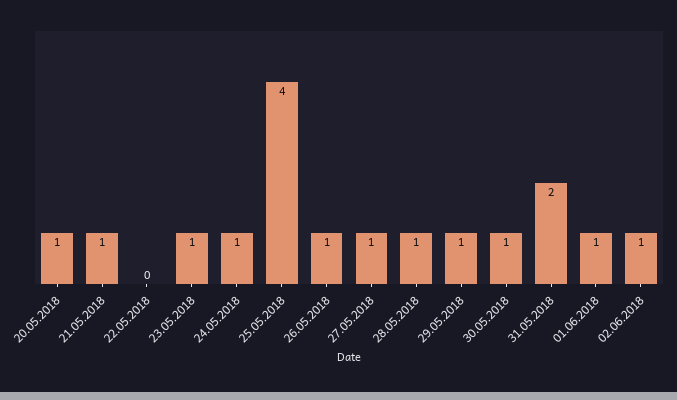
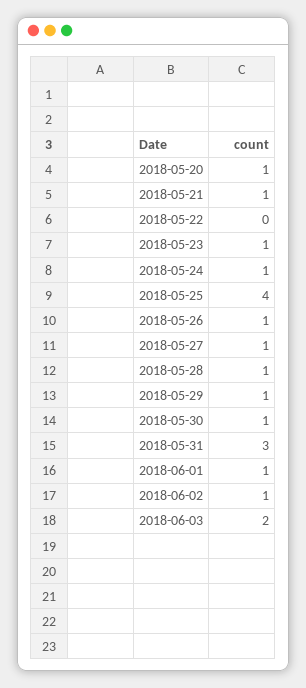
31.05.2018: 2 -> 3
2018-06-03: none -> 2

